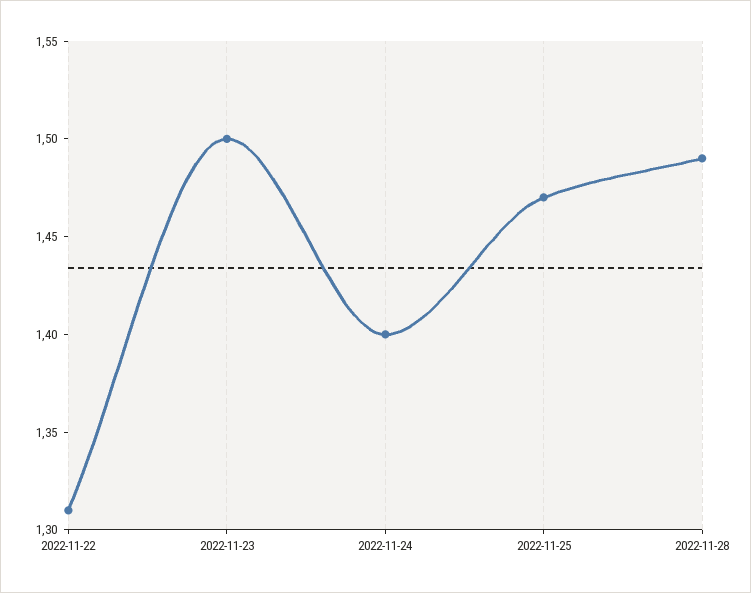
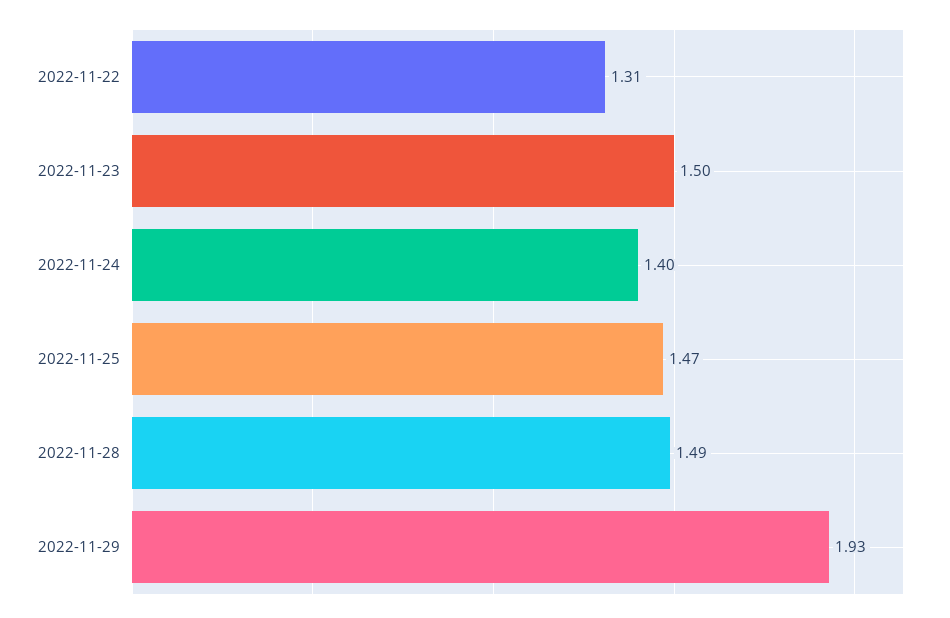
2022-11-29: none -> 1.93

